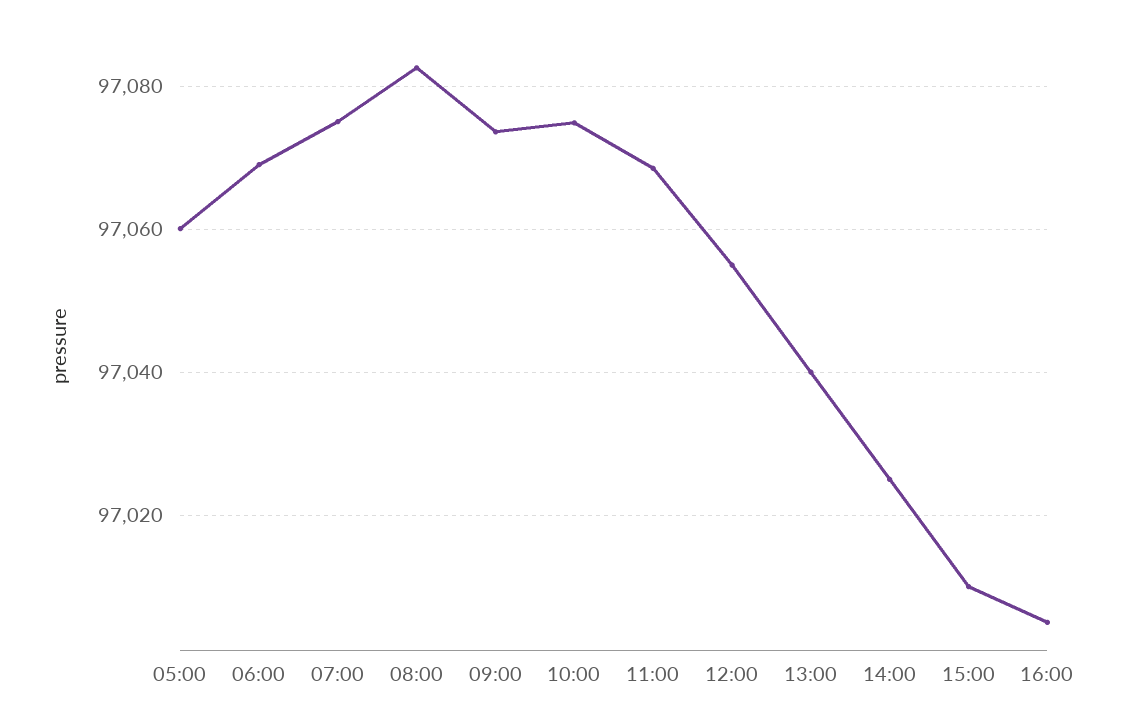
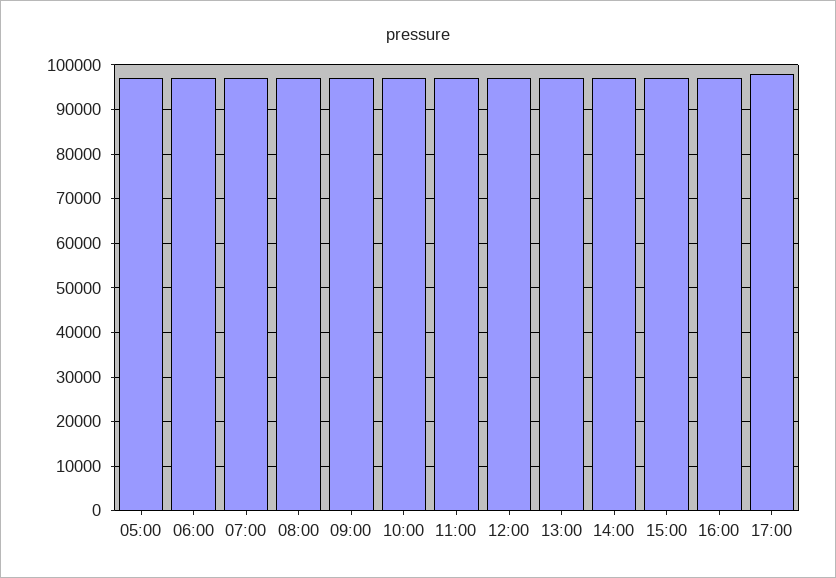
17:00: none -> 98000

